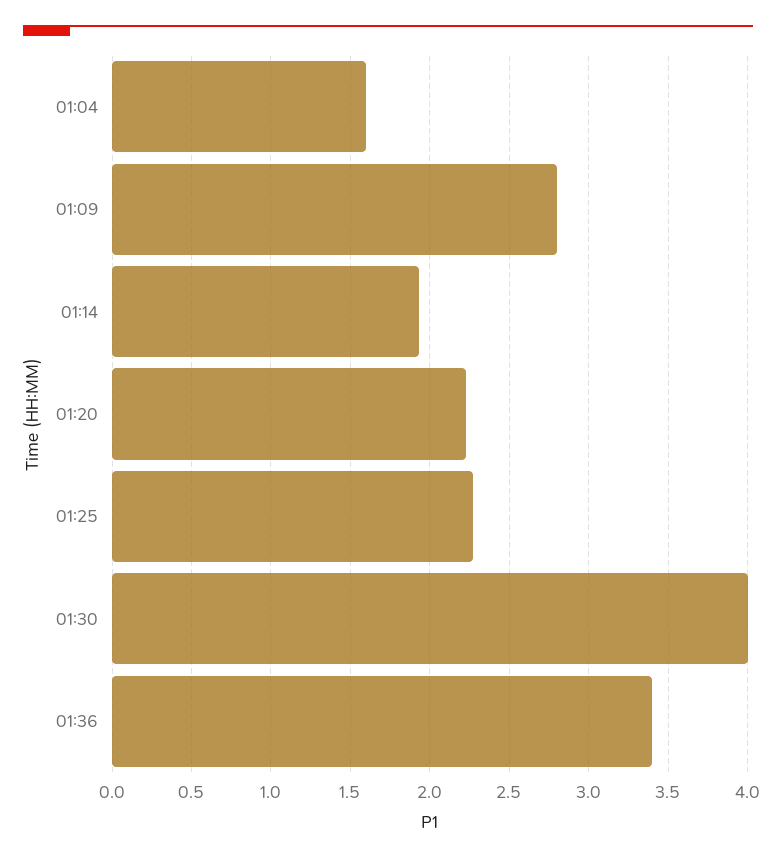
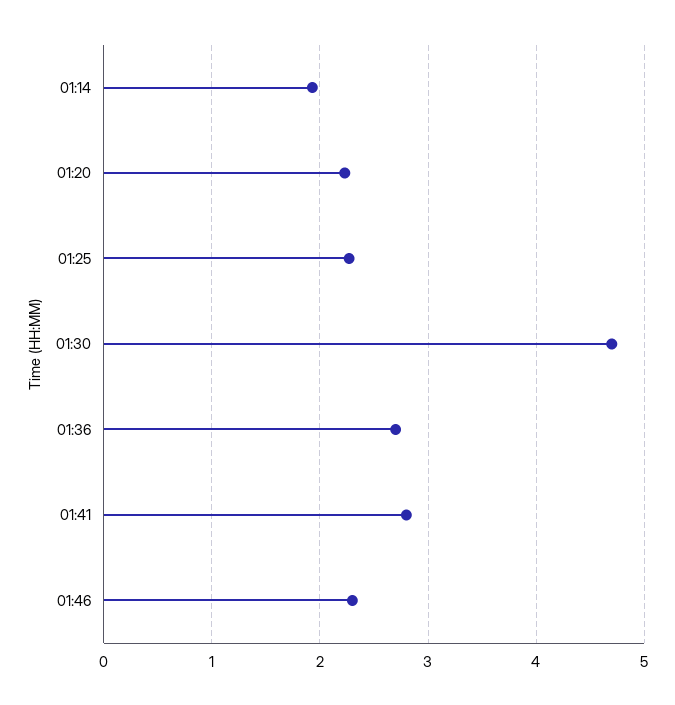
01:04: 1.6 -> none
01:09: 2.8 -> none
01:30: 4 -> 4.7
01:36: 3.4 -> 2.7
01:41: none -> 2.8
01:46: none -> 2.3

